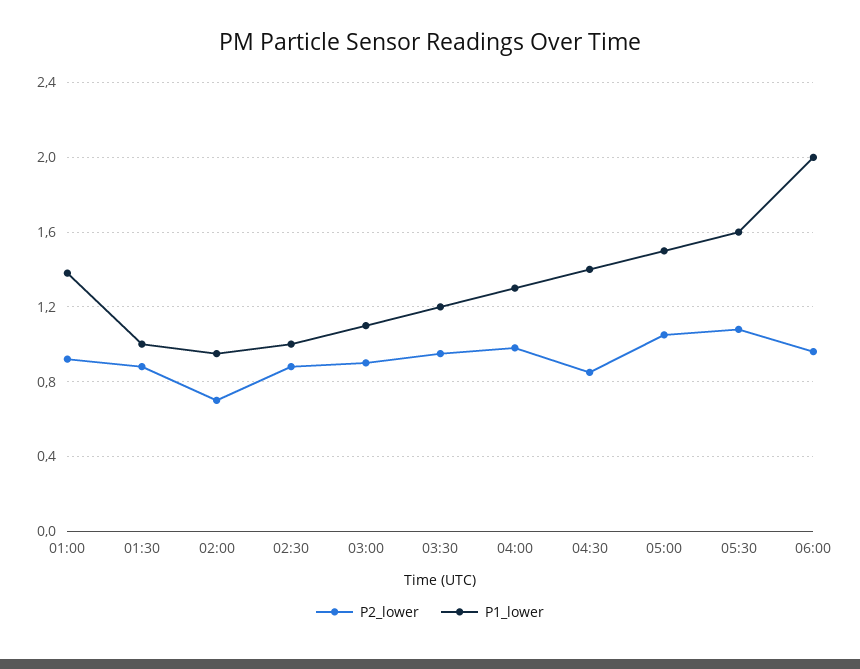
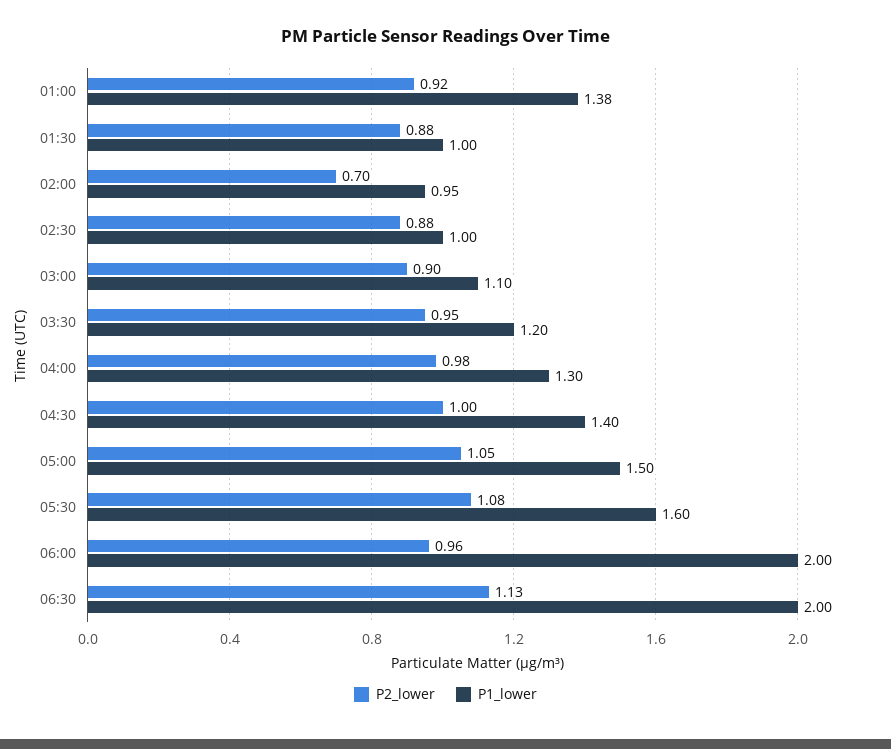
P2_lower, 04:30: 0.85 -> 1
P2_lower, 06:30: none -> 1.13
P1_lower, 06:30: none -> 2

